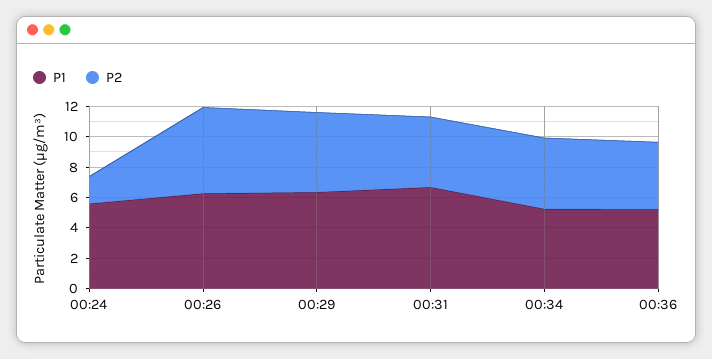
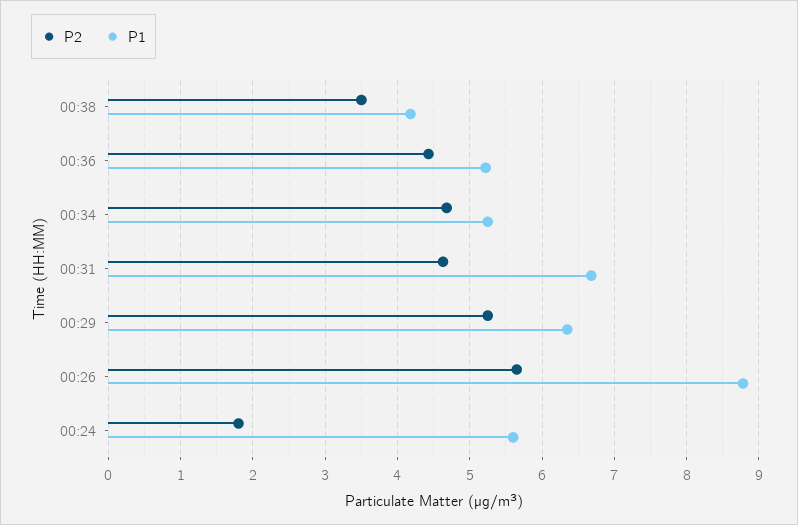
P1, 00:26: 6 -> 8.8
P2, 00:38: none -> 3.5
P1, 00:38: none -> 4.2

